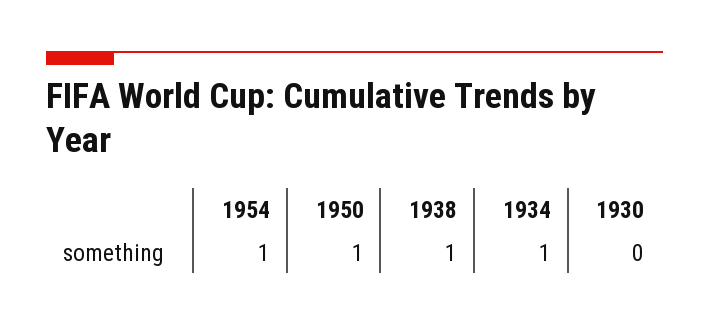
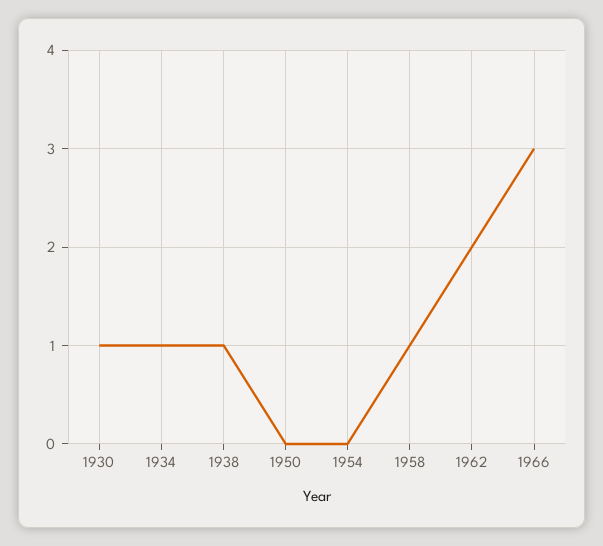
1954: 1 -> 0
1950: 1 -> 0
1930: 0 -> 1
1958: none -> 1
1962: none -> 2
1966: none -> 3

